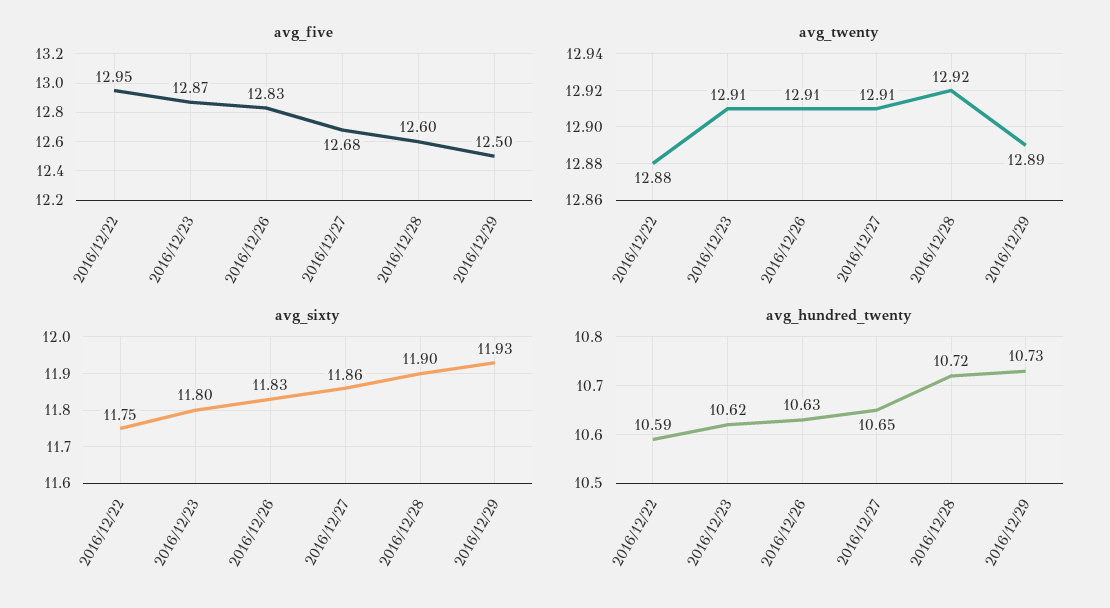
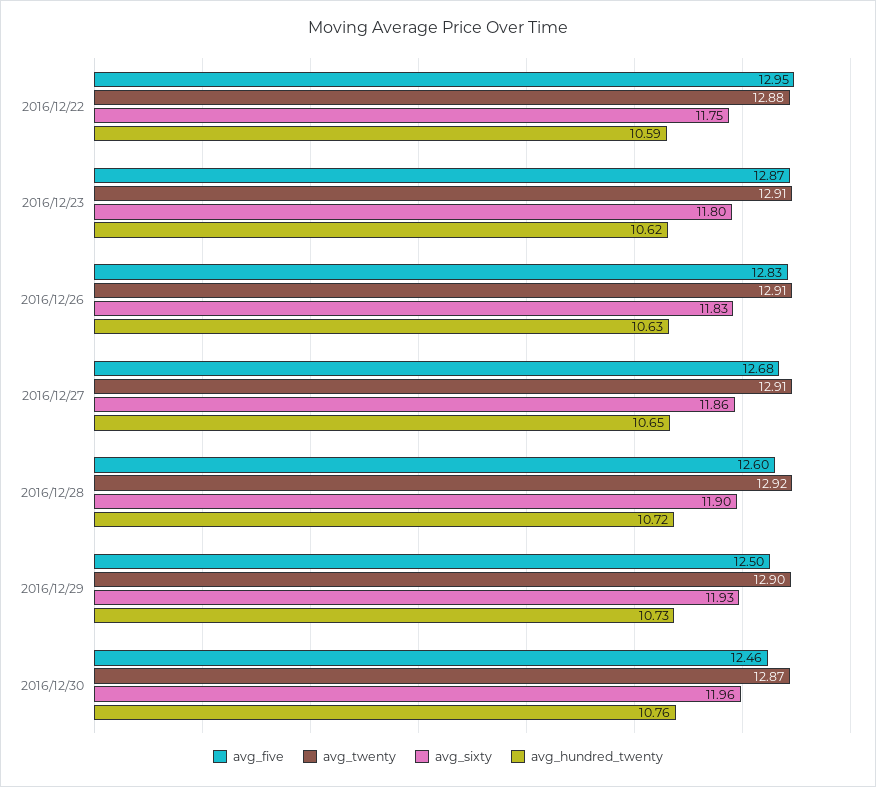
avg_twenty, 2016/12/29: 12.89 -> 12.9
avg_five, 2016/12/30: none -> 12.46
avg_twenty, 2016/12/30: none -> 12.87
avg_sixty, 2016/12/30: none -> 11.96
avg_hundred_twenty, 2016/12/30: none -> 10.76

